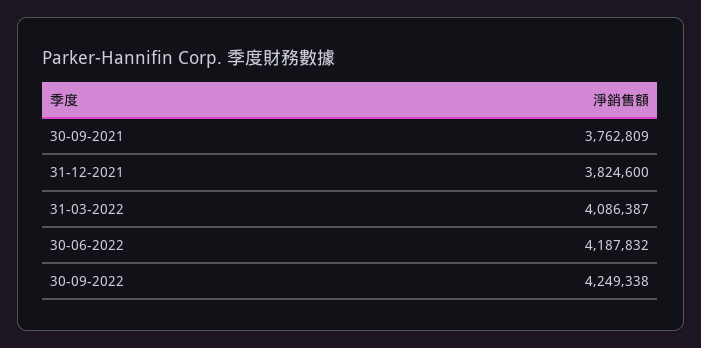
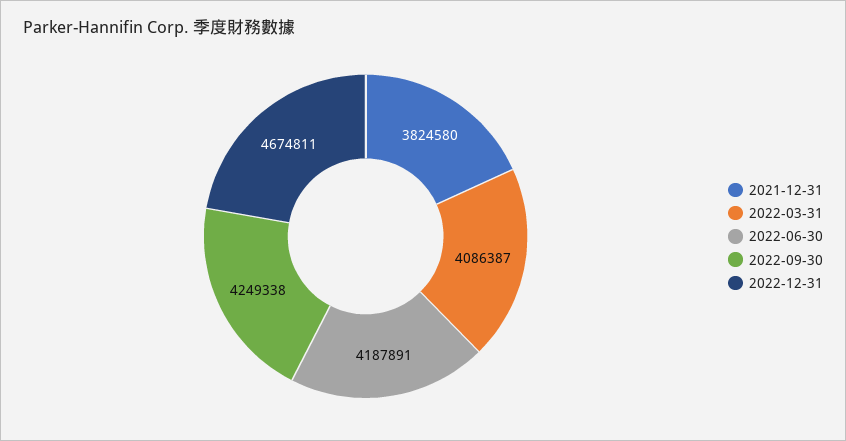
30-09-2021: 3762809 -> none
31-12-2021: 3824600 -> 3824580
30-06-2022: 4187832 -> 4187891
2022-12-31: none -> 4674811

